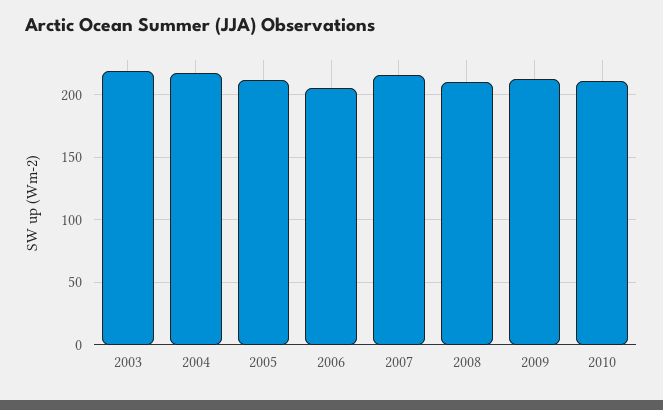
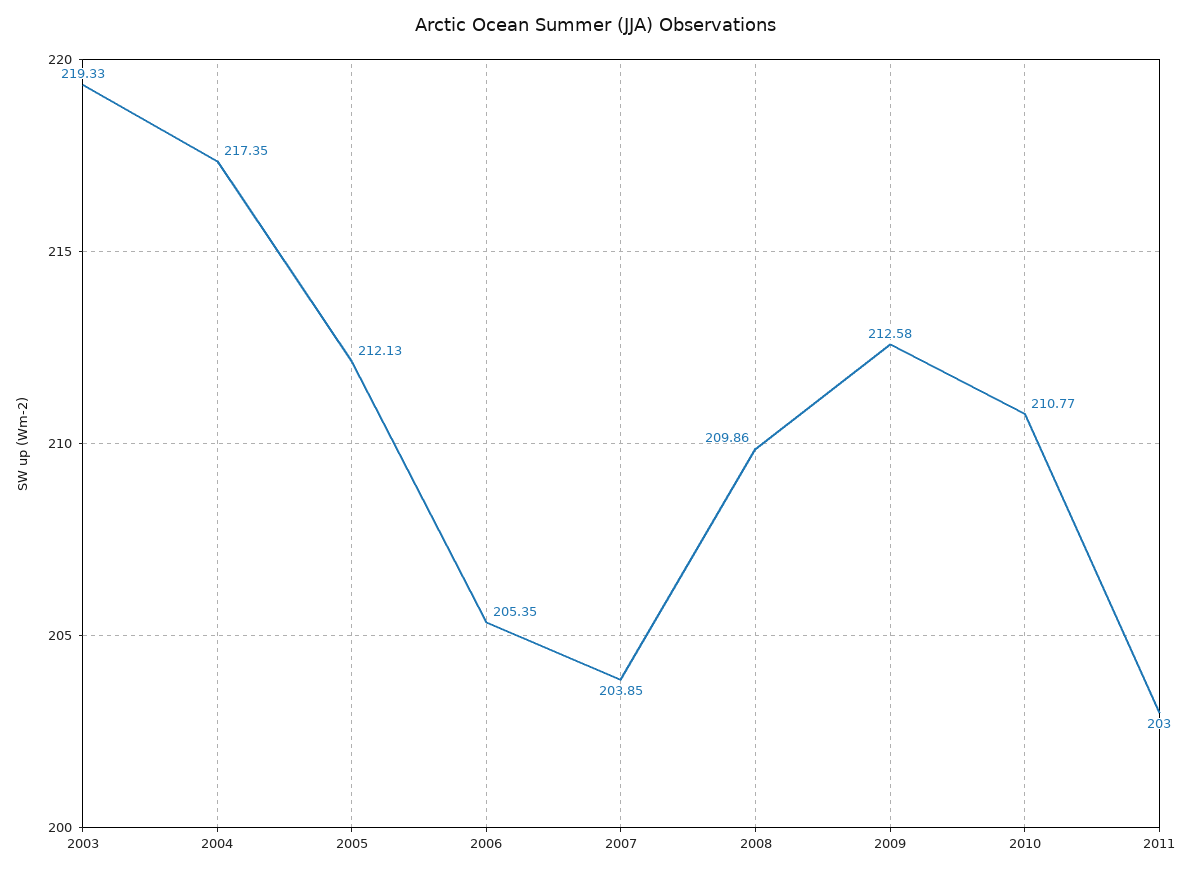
2007: 215 -> 203.85
2011: none -> 203

